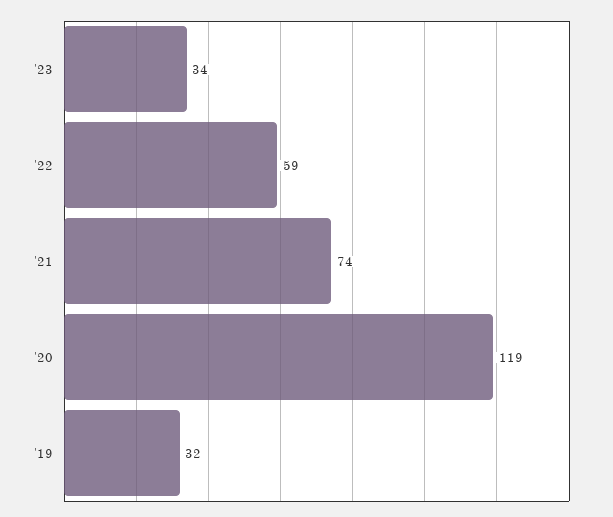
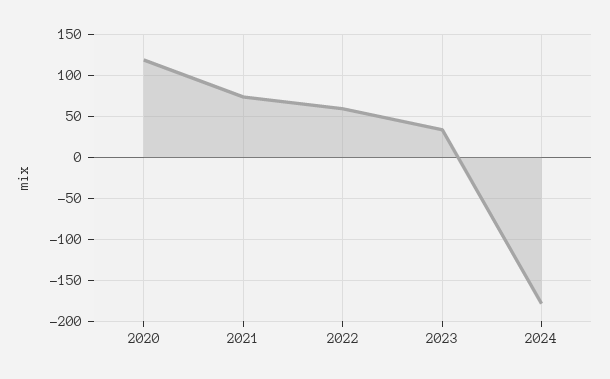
'19: 32 -> none
2024: none -> -180

